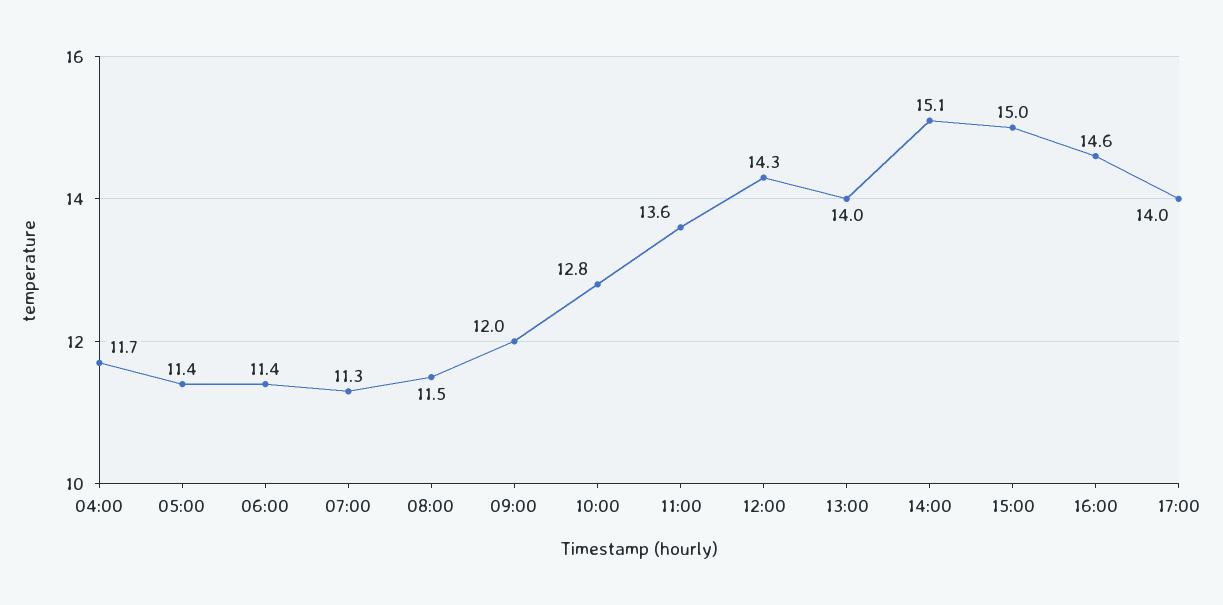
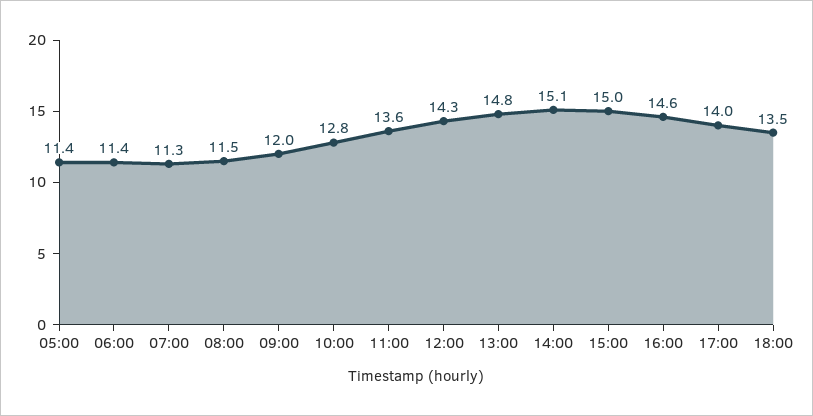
04:00: 11.7 -> none
13:00: 14 -> 14.8
18:00: none -> 13.5

